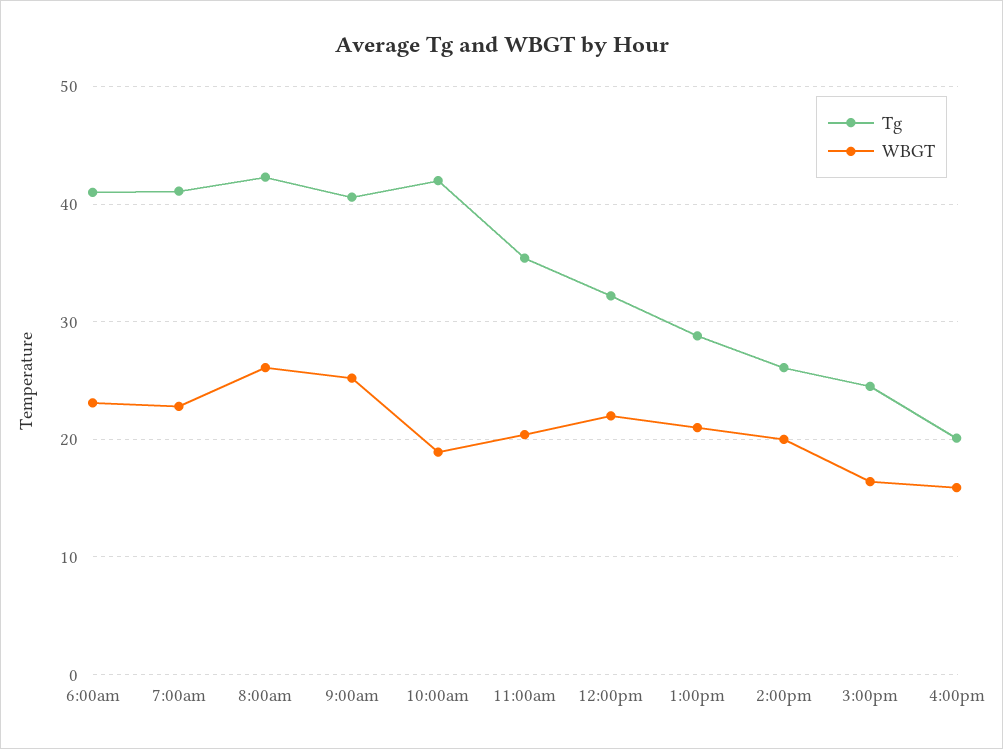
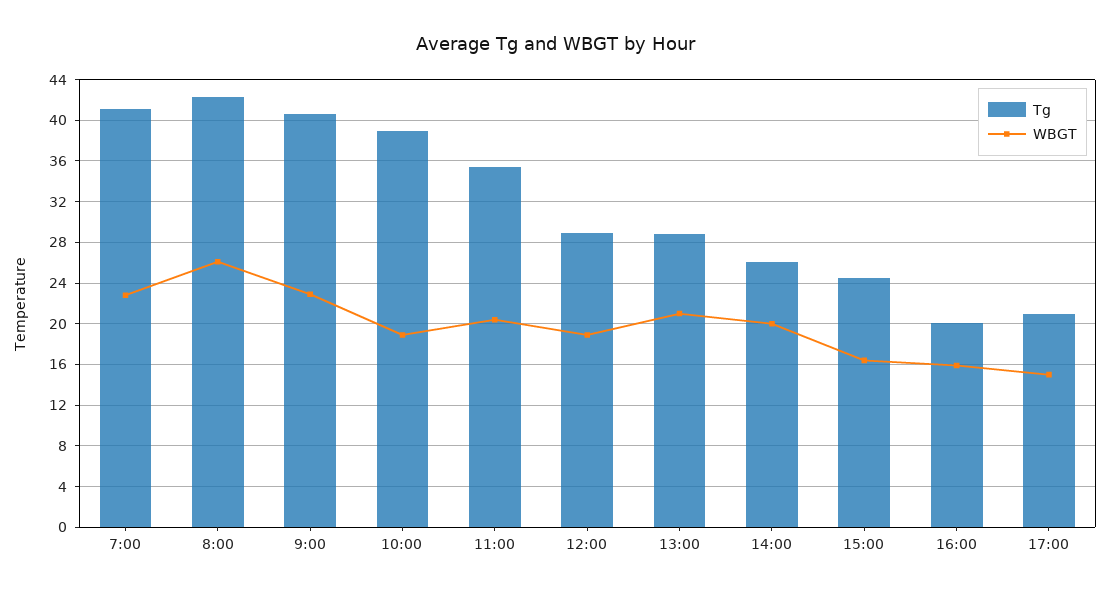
Tg, 6:00am: 41 -> none
WBGT, 6:00am: 23 -> none
WBGT, 9:00am: 25 -> 23
Tg, 10:00am: 42 -> 39
Tg, 12:00pm: 32 -> 29
WBGT, 12:00pm: 22 -> 19
Tg, 17:00: none -> 21
WBGT, 17:00: none -> 15

